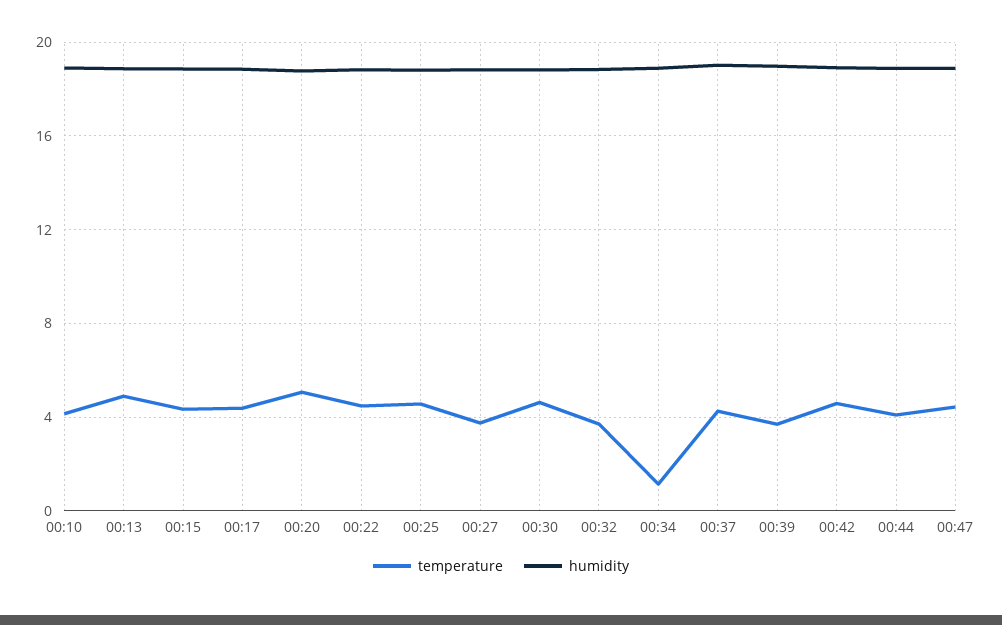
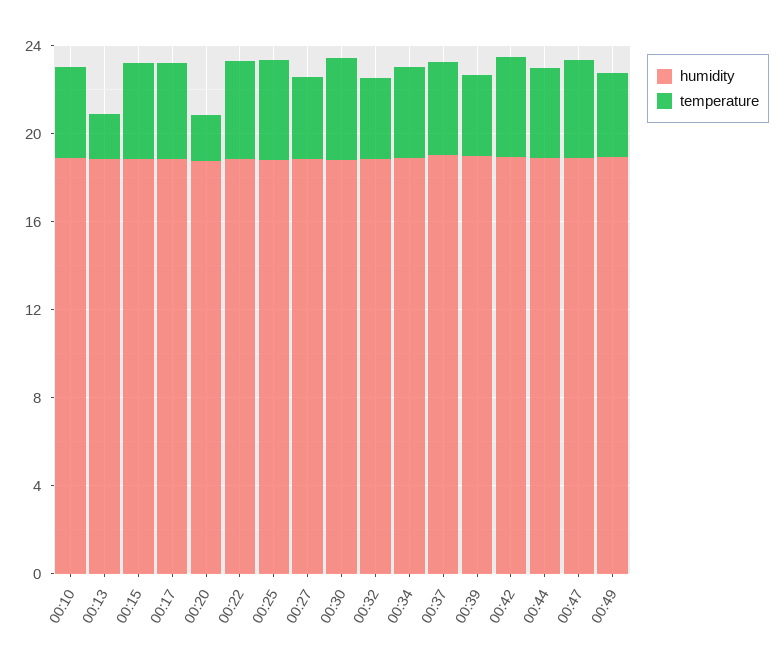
temperature, 00:13: 5 -> 2
temperature, 00:20: 5 -> 2
temperature, 00:34: 1 -> 4
humidity, 00:49: none -> 19
temperature, 00:49: none -> 4

